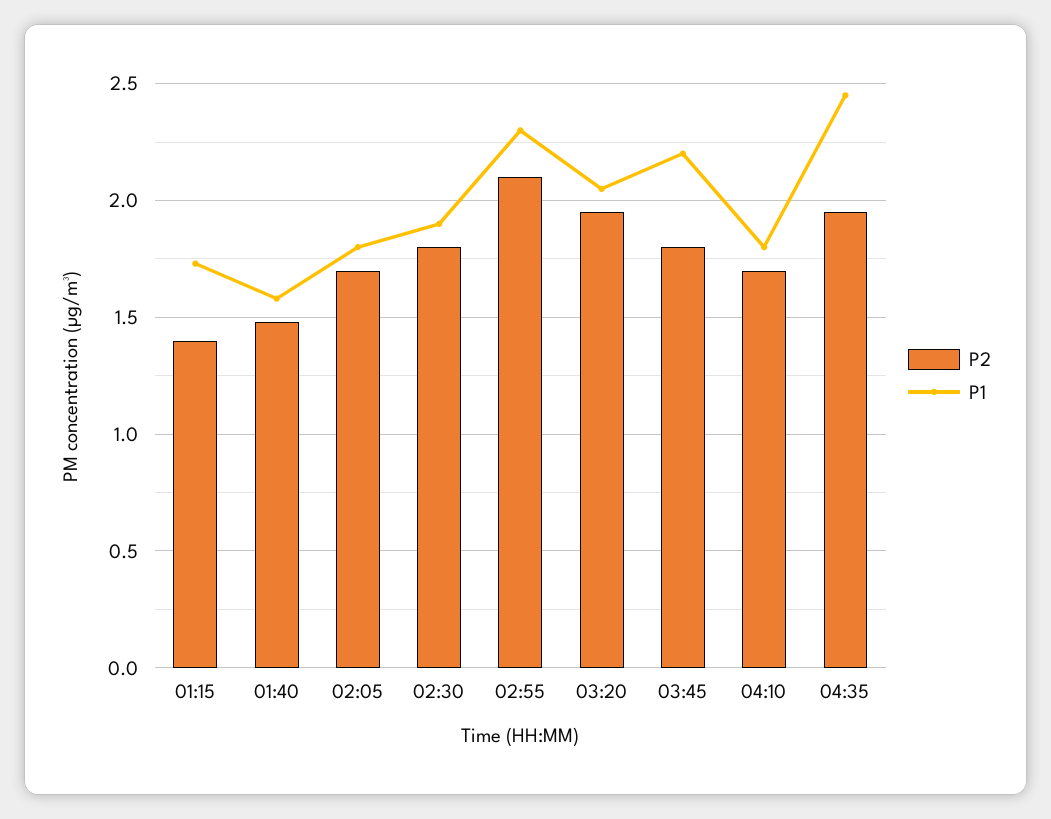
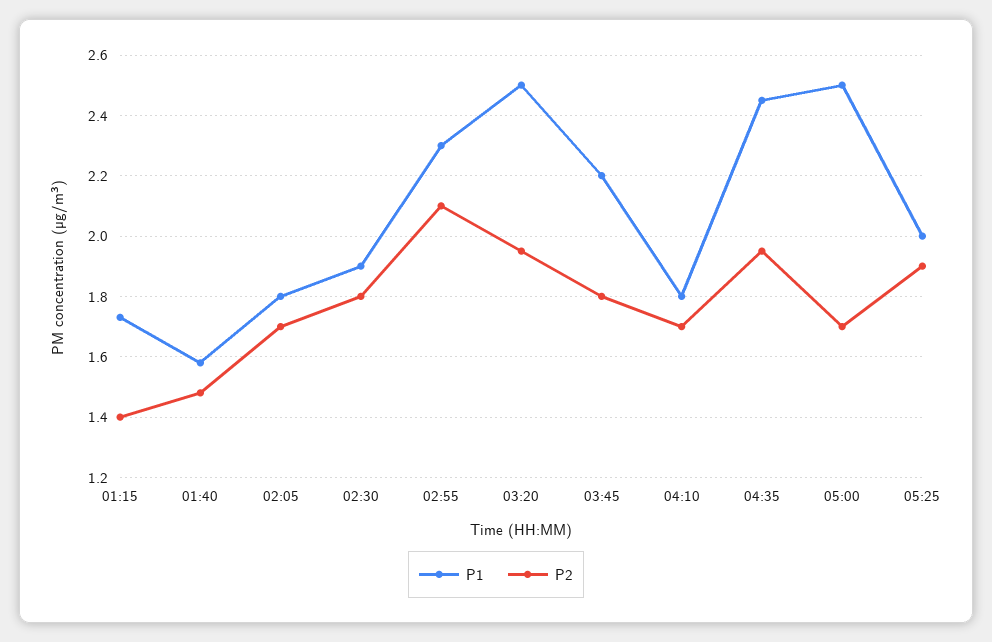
P1, 03:20: 2.05 -> 2.5
P1, 05:00: none -> 2.5
P2, 05:00: none -> 1.7
P1, 05:25: none -> 2
P2, 05:25: none -> 1.9

